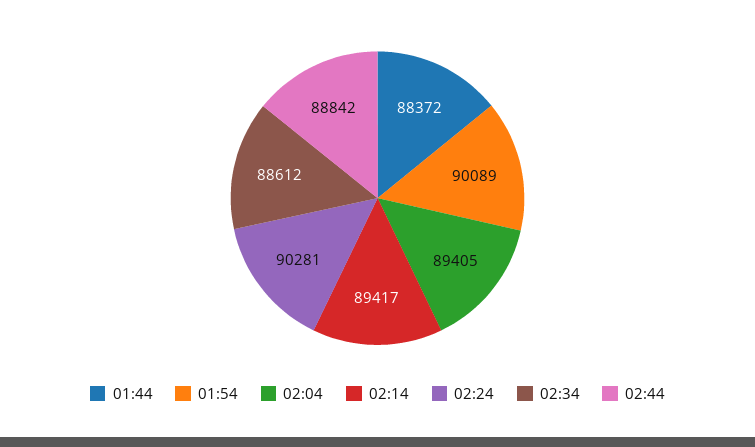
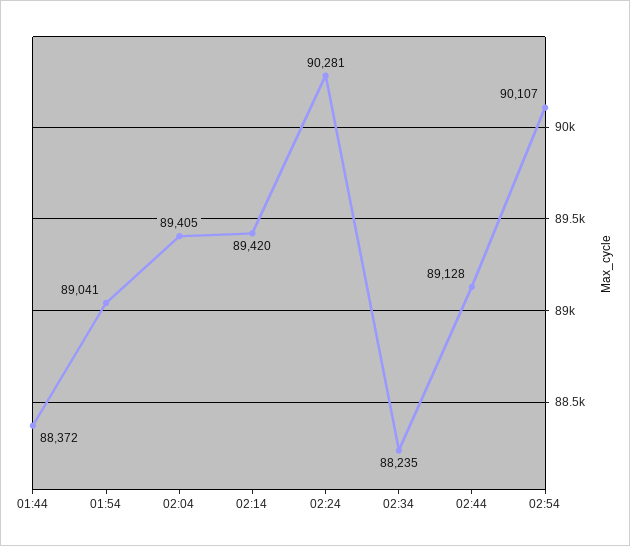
01:54: 90089 -> 89041
02:14: 89417 -> 89420
02:34: 88612 -> 88235
02:44: 88842 -> 89128
02:54: none -> 90107

